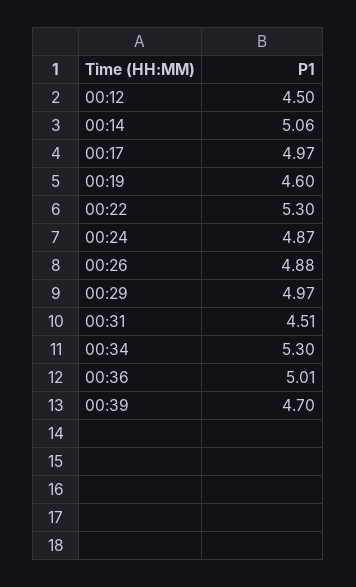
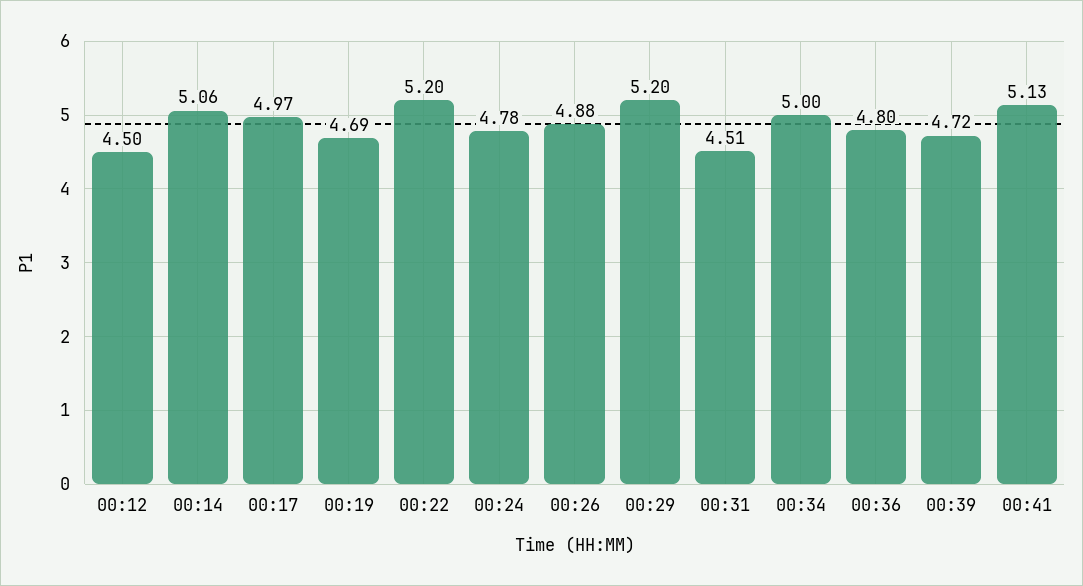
00:19: 4.6 -> 4.69
00:22: 5.3 -> 5.2
00:24: 4.87 -> 4.78
00:29: 4.97 -> 5.2
00:34: 5.3 -> 5
00:36: 5.01 -> 4.8
00:39: 4.7 -> 4.72
00:41: none -> 5.13

